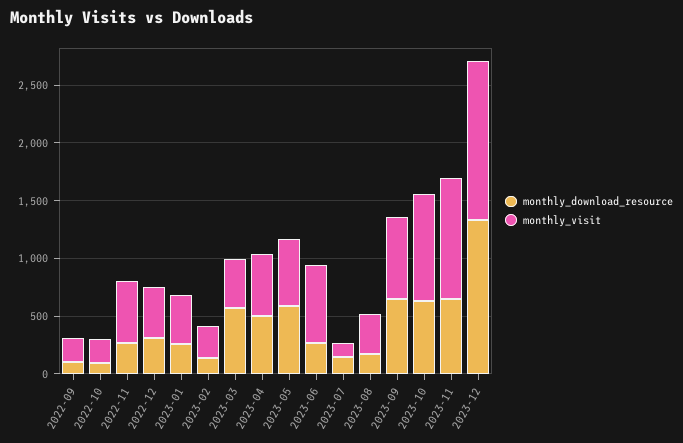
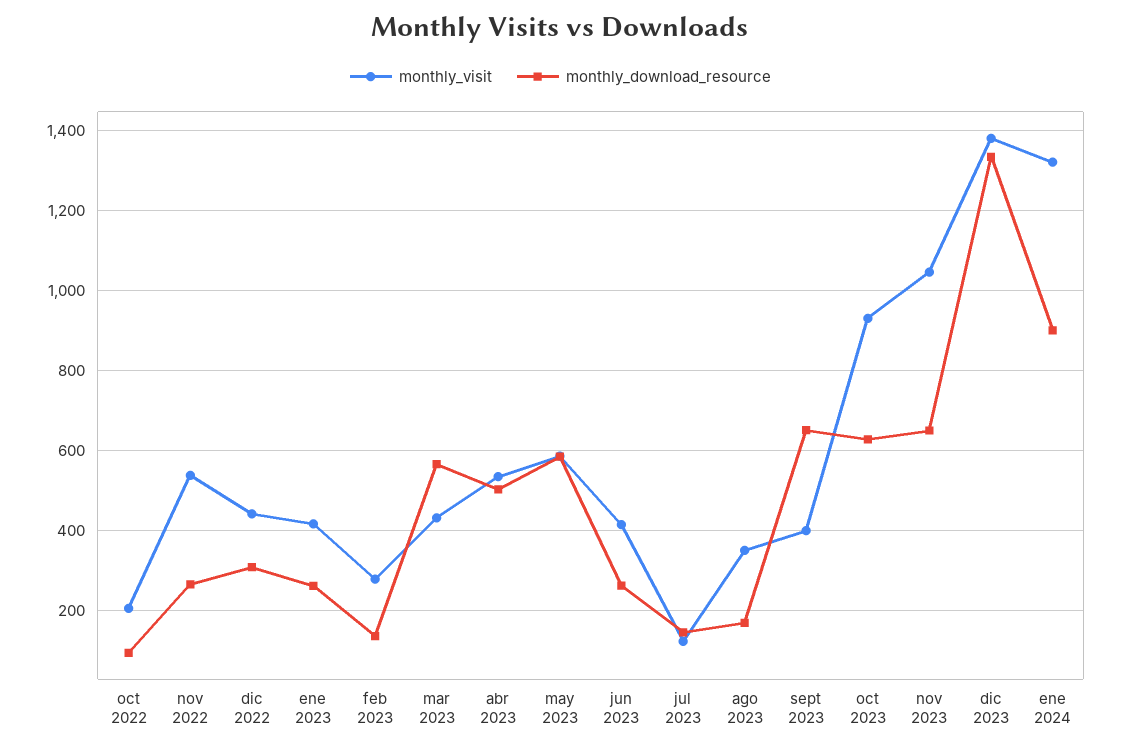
monthly_download_resource, 2022-09: 100 -> none
monthly_visit, 2022-09: 200 -> none
monthly_visit, 2023-06: 700 -> 420
monthly_visit, 2023-09: 700 -> 400
monthly_visit, ene 2024: none -> 1320
monthly_download_resource, ene 2024: none -> 900

